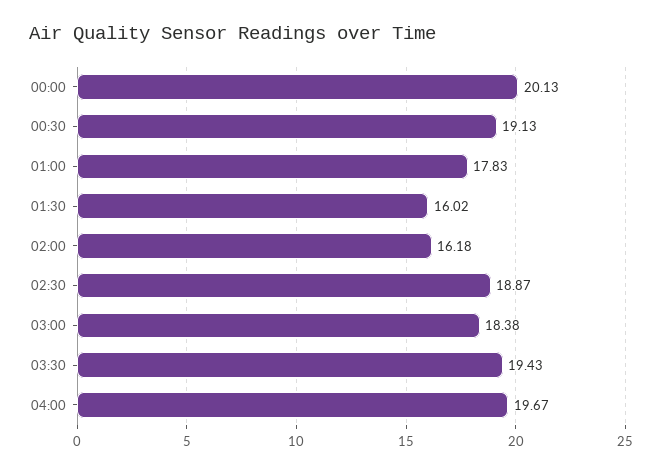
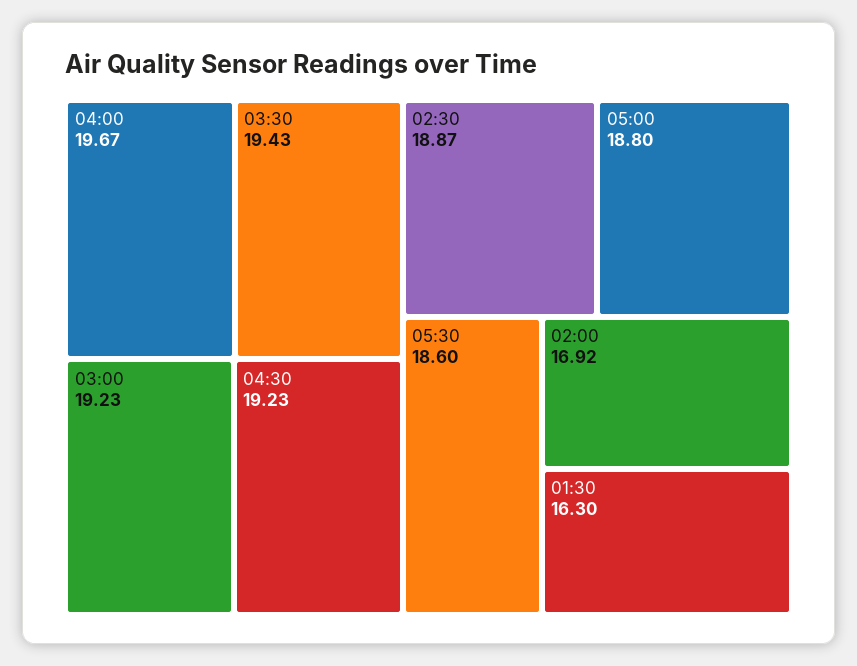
00:00: 20.13 -> none
00:30: 19.13 -> none
01:00: 17.83 -> none
01:30: 16.02 -> 16.3
02:00: 16.18 -> 16.92
03:00: 18.38 -> 19.23
04:30: none -> 19.23
05:00: none -> 18.8
05:30: none -> 18.6

